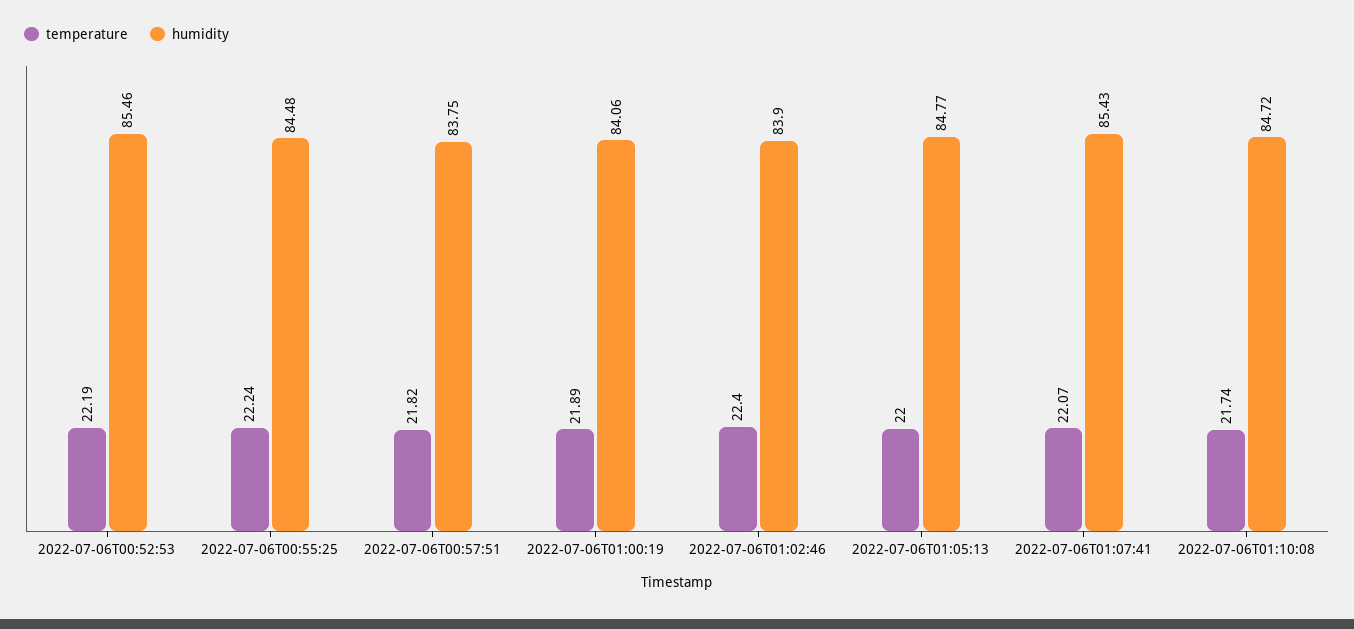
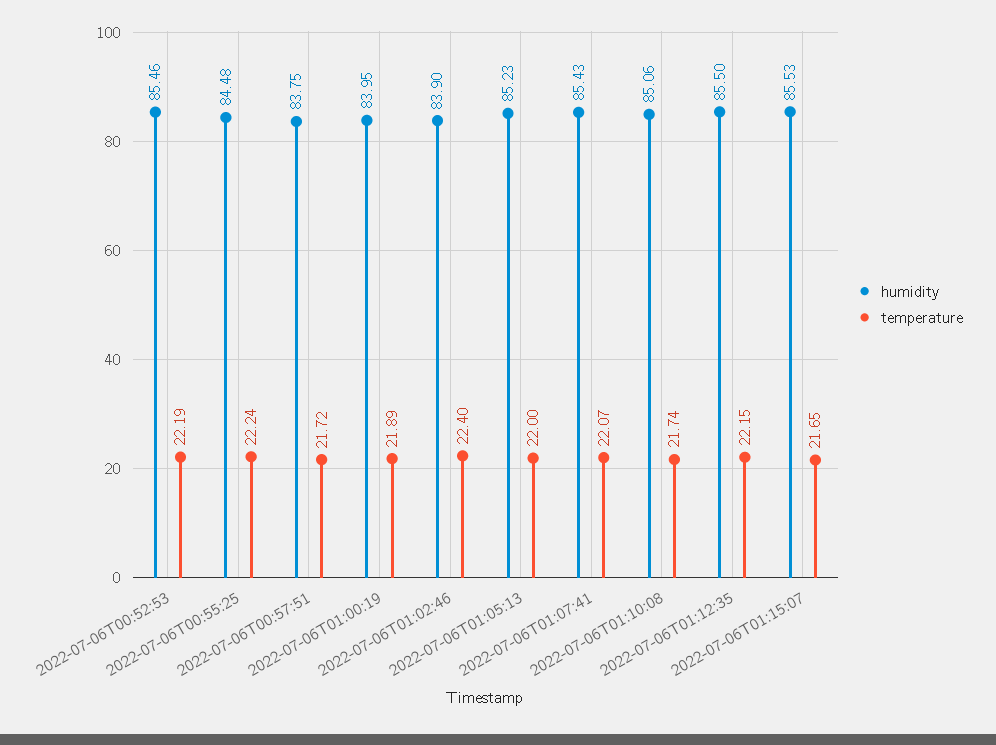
temperature, 2022-07-06T00:57:51: 21.82 -> 21.72
humidity, 2022-07-06T01:00:19: 84.06 -> 83.95
humidity, 2022-07-06T01:05:13: 84.77 -> 85.23
humidity, 2022-07-06T01:10:08: 84.72 -> 85.06
humidity, 2022-07-06T01:12:35: none -> 85.5
temperature, 2022-07-06T01:12:35: none -> 22.15
humidity, 2022-07-06T01:15:07: none -> 85.53
temperature, 2022-07-06T01:15:07: none -> 21.65

